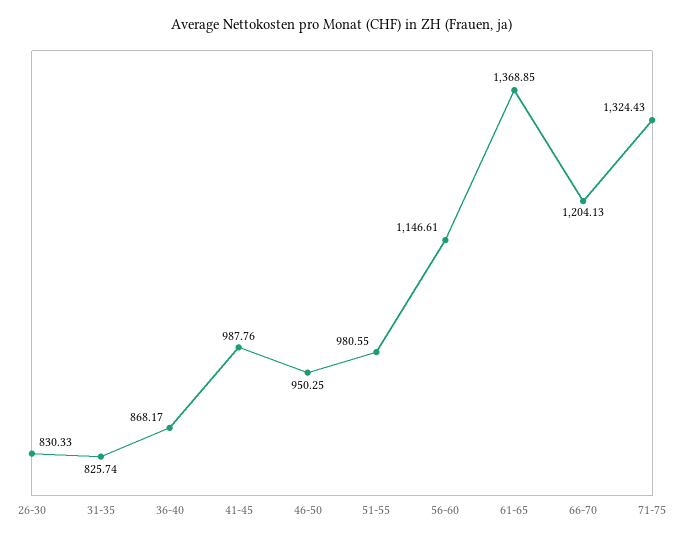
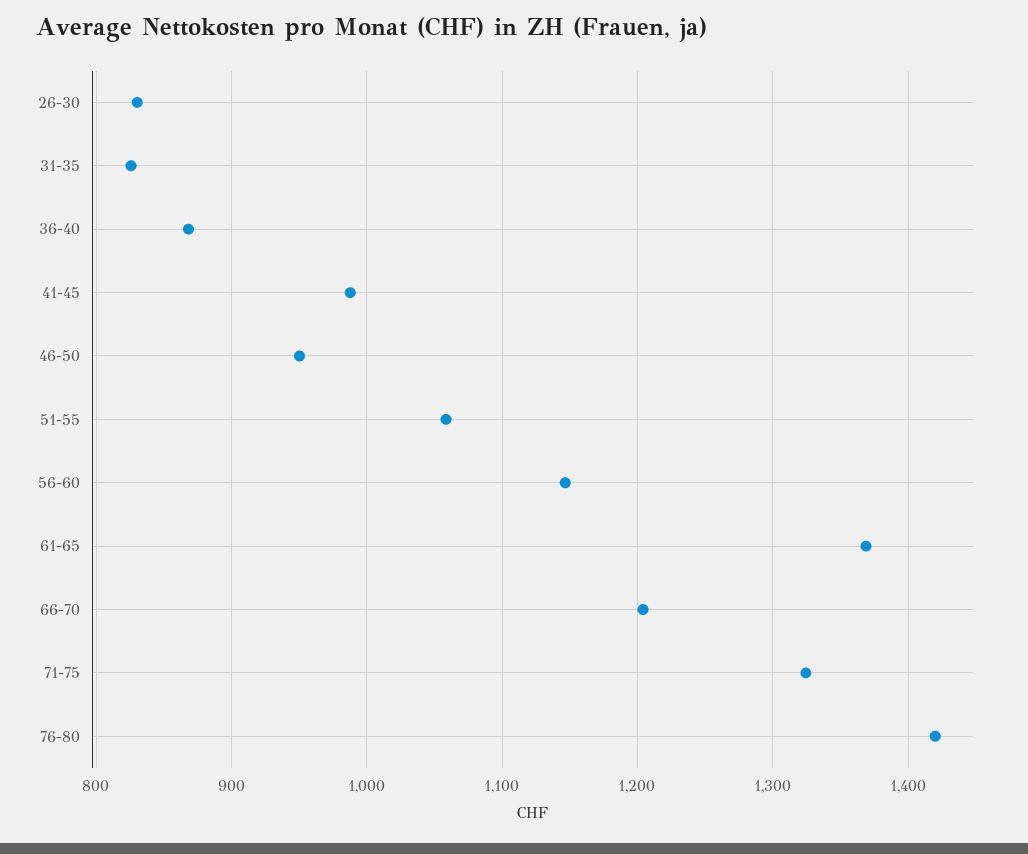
51-55: 980.55 -> 1060
76-80: none -> 1420

